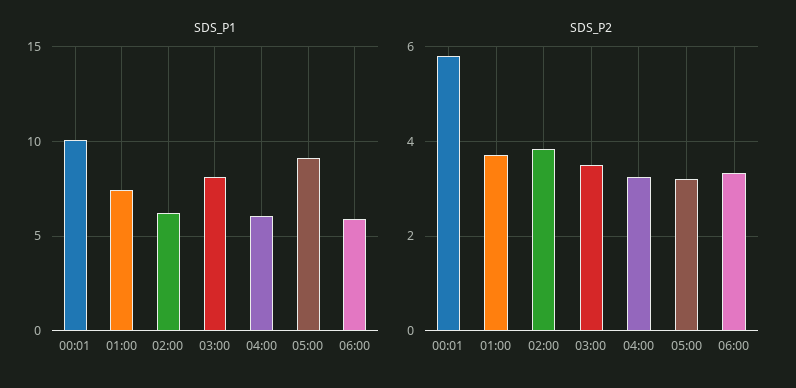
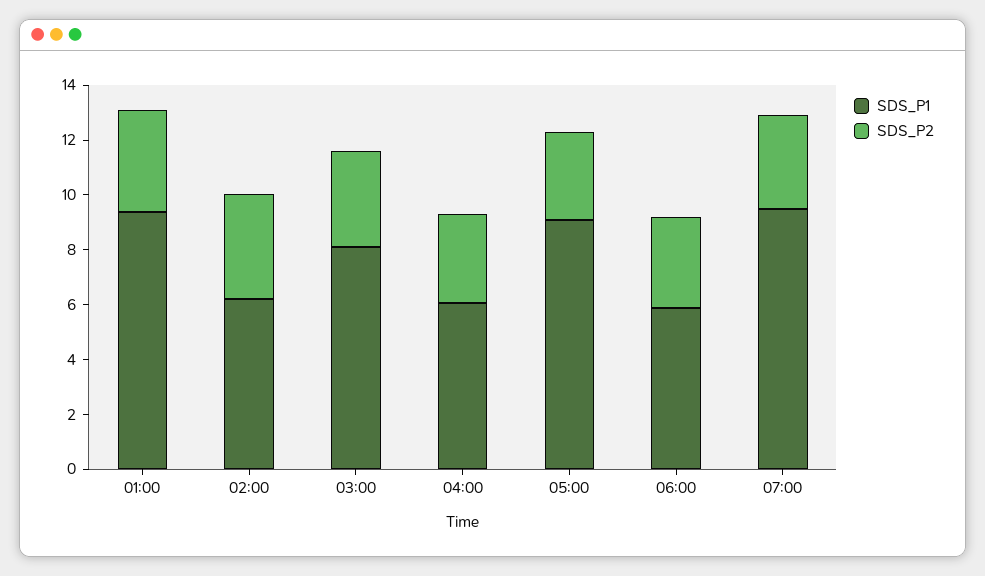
SDS_P1, 00:01: 10 -> none
SDS_P1, 01:00: 7.5 -> 9.5
SDS_P2, 00:01: 5.8 -> none
SDS_P1, 07:00: none -> 9.5
SDS_P2, 07:00: none -> 3.5

